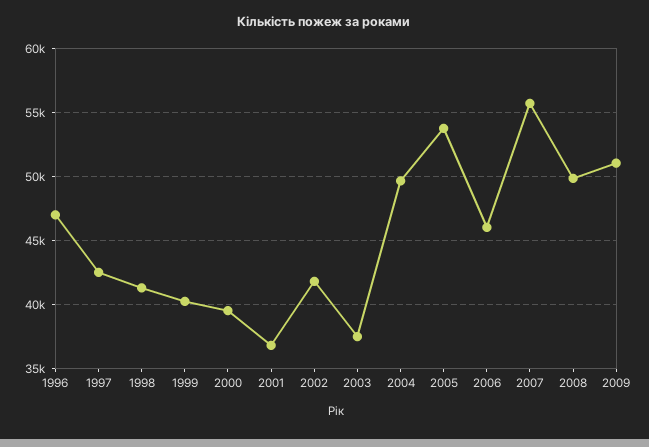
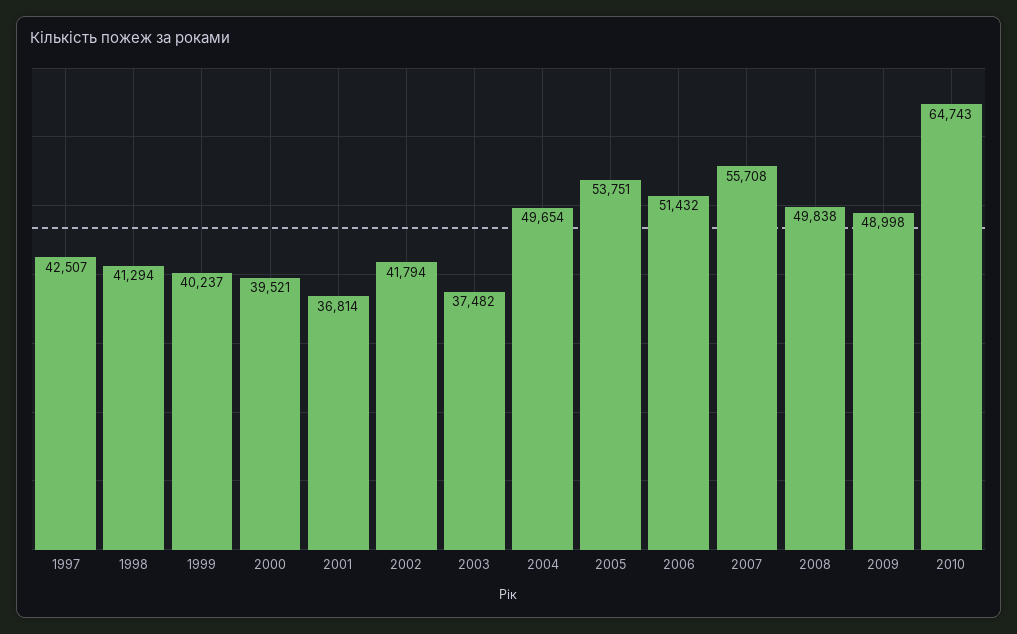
1996: 47000 -> none
2006: 46000 -> 51432
2009: 51000 -> 48998
2010: none -> 64743

